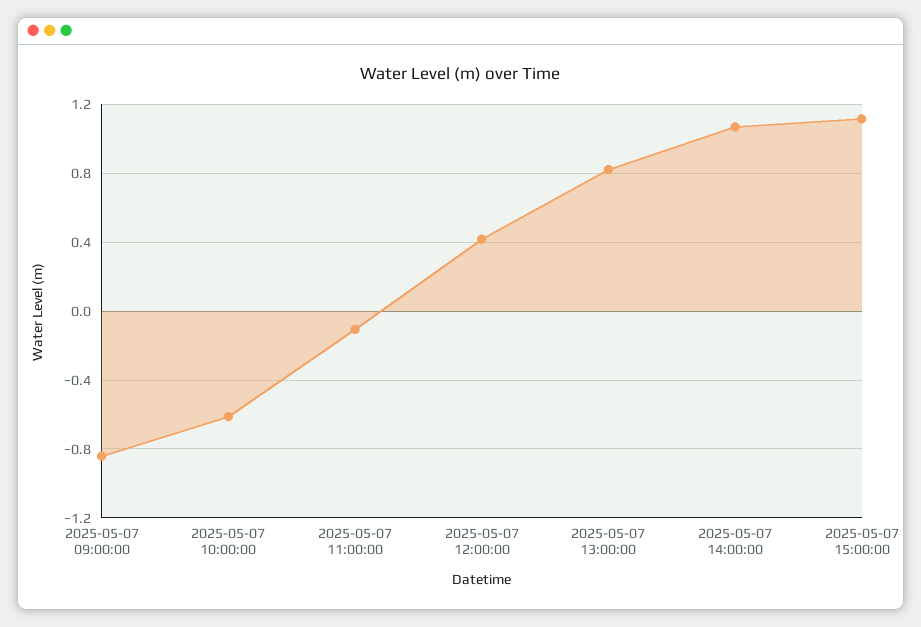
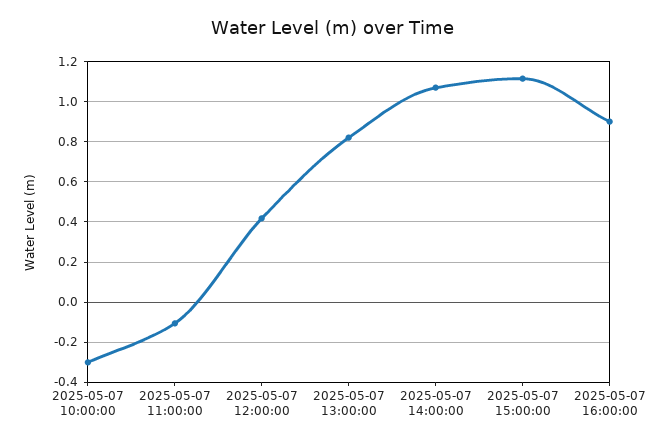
2025-05-07 09:00:00: -0.85 -> none
2025-05-07 10:00:00: -0.6 -> -0.3
2025-05-07 16:00:00: none -> 0.9

